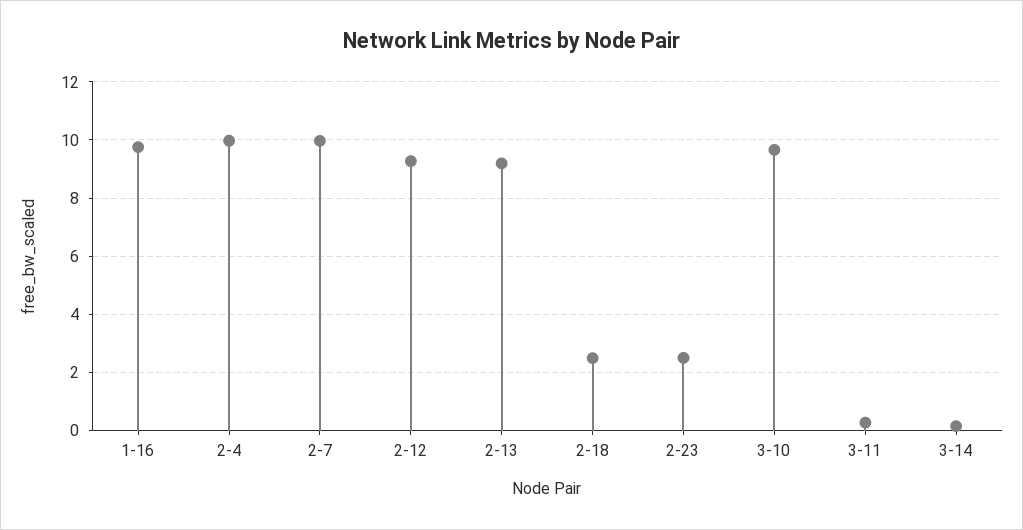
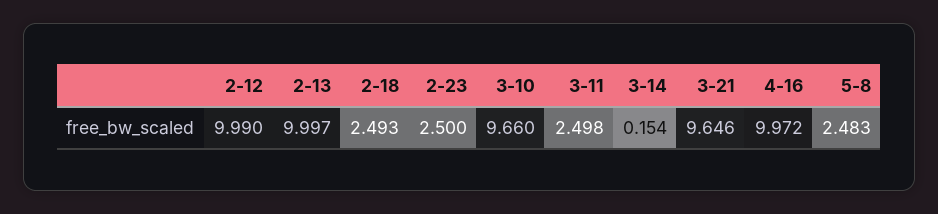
1-16: 9.75 -> none
2-4: 10 -> none
2-7: 10 -> none
2-12: 9.25 -> 9.99
2-13: 9.25 -> 9.997
3-11: 0.25 -> 2.498
3-21: none -> 9.646
4-16: none -> 9.972
5-8: none -> 2.483

